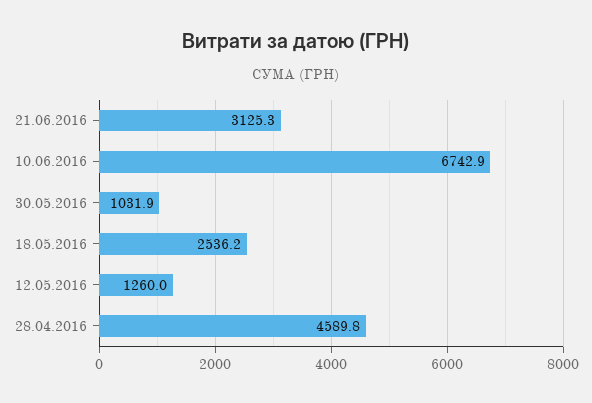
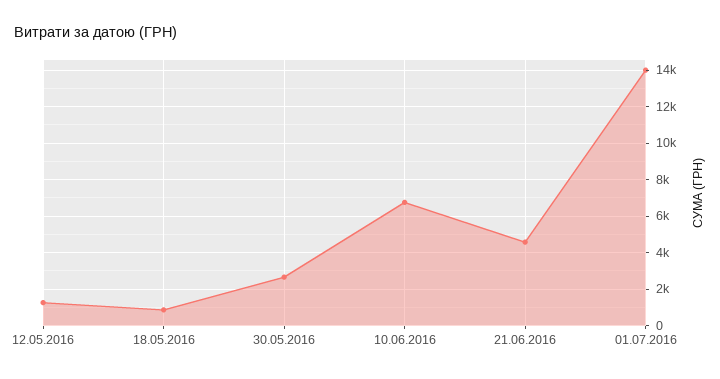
21.06.2016: 3125.3 -> 4500
30.05.2016: 1031.9 -> 2500
18.05.2016: 2536.2 -> 1000
28.04.2016: 4589.8 -> none
01.07.2016: none -> 14000

